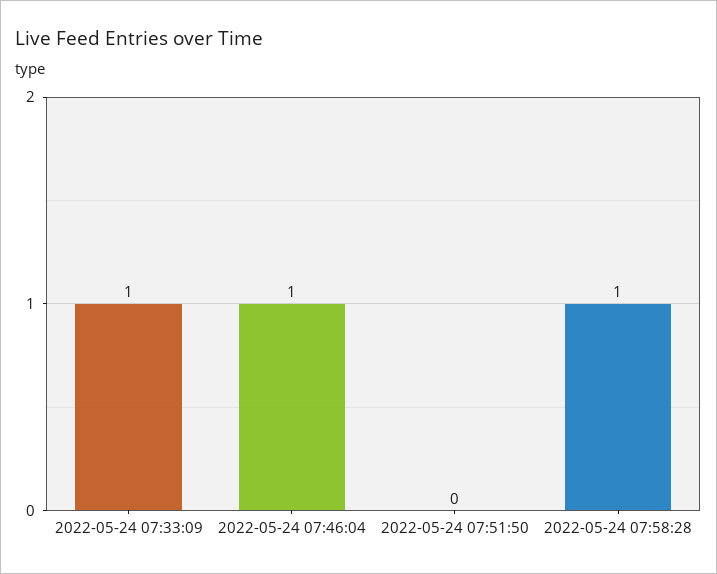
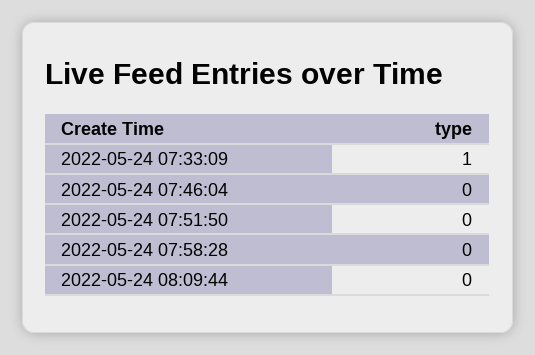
2022-05-24 07:46:04: 1 -> 0
2022-05-24 07:58:28: 1 -> 0
2022-05-24 08:09:44: none -> 0

